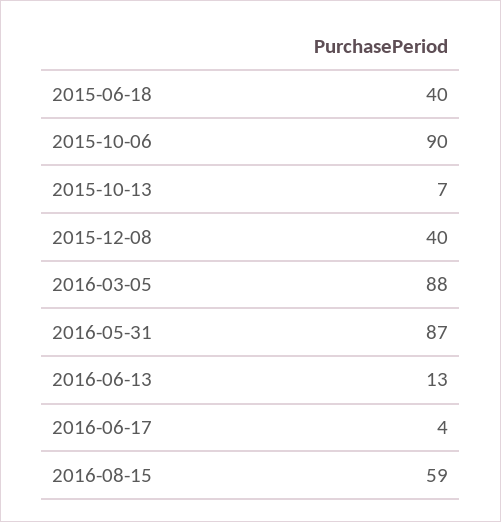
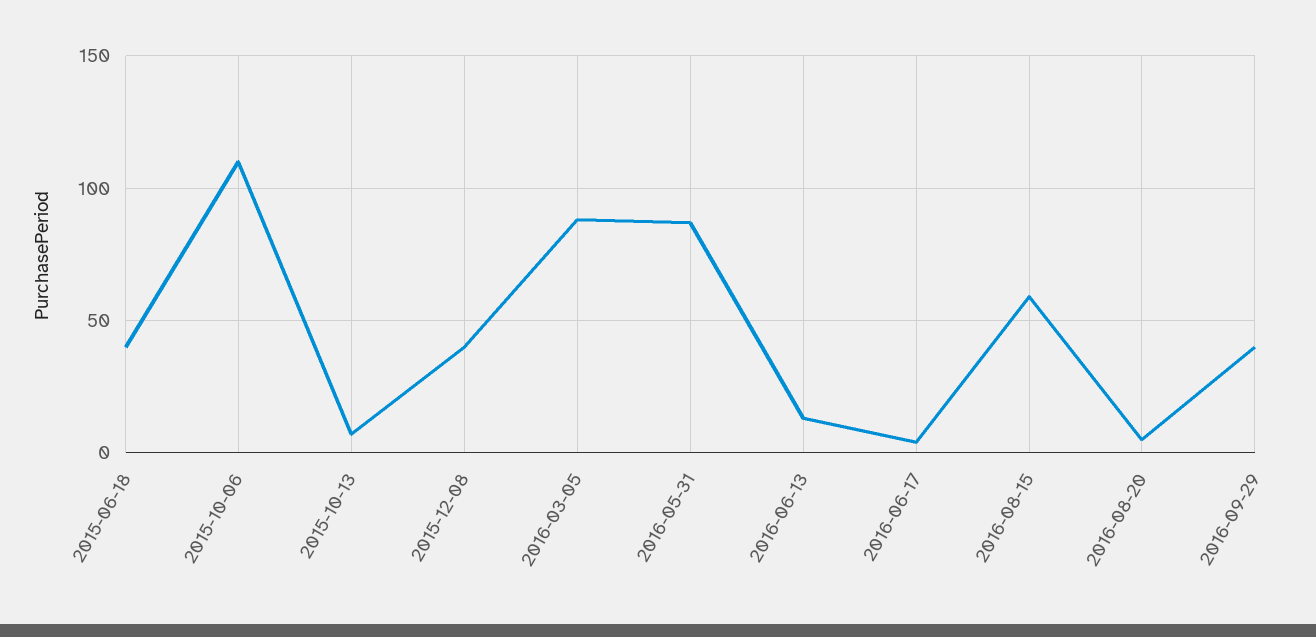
2015-10-06: 90 -> 110
2016-08-20: none -> 5
2016-09-29: none -> 40

